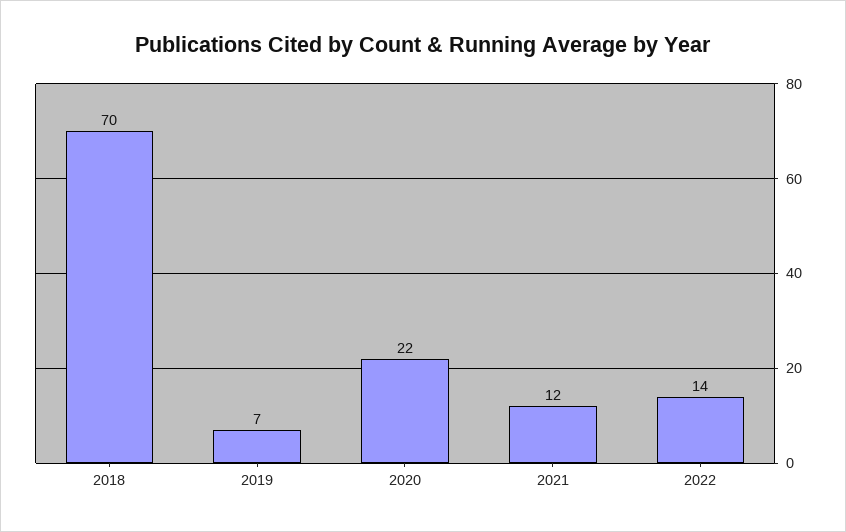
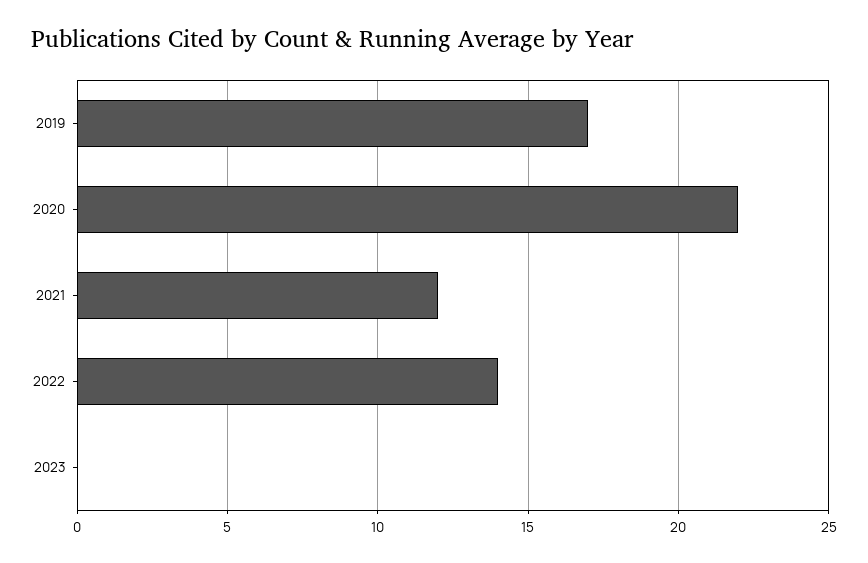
2018: 70 -> none
2019: 7 -> 17
2023: none -> 0

